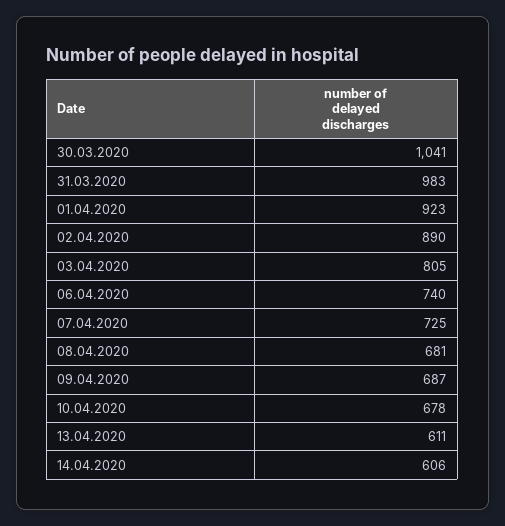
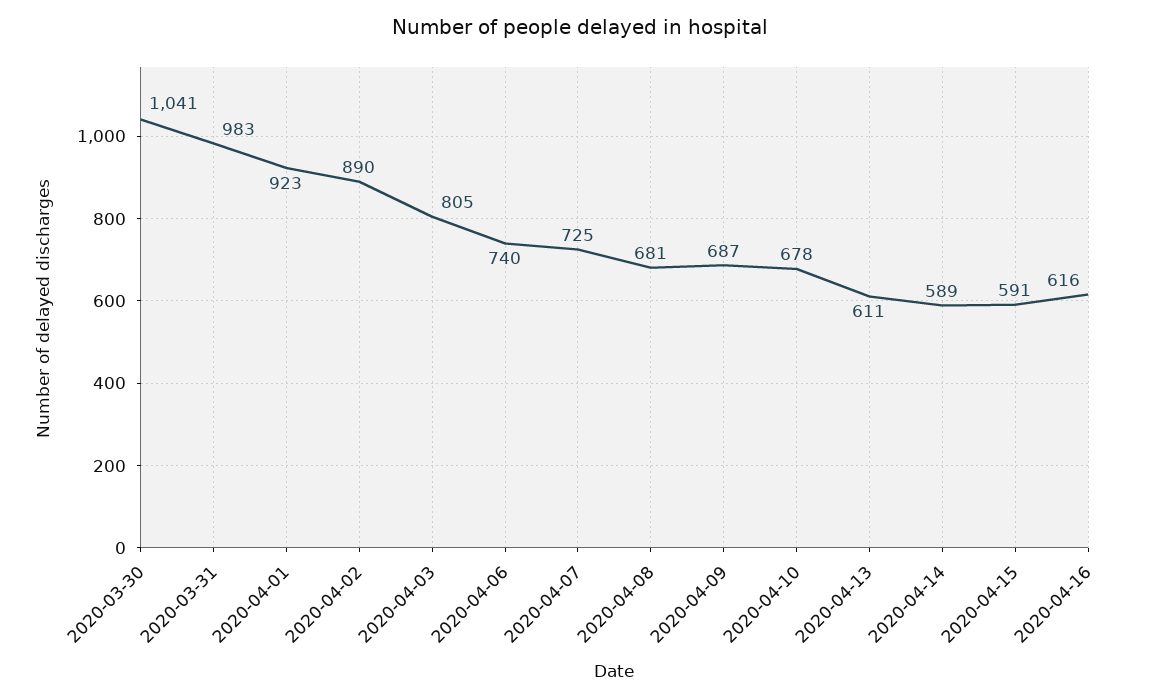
14.04.2020: 606 -> 589
2020-04-15: none -> 591
2020-04-16: none -> 616

